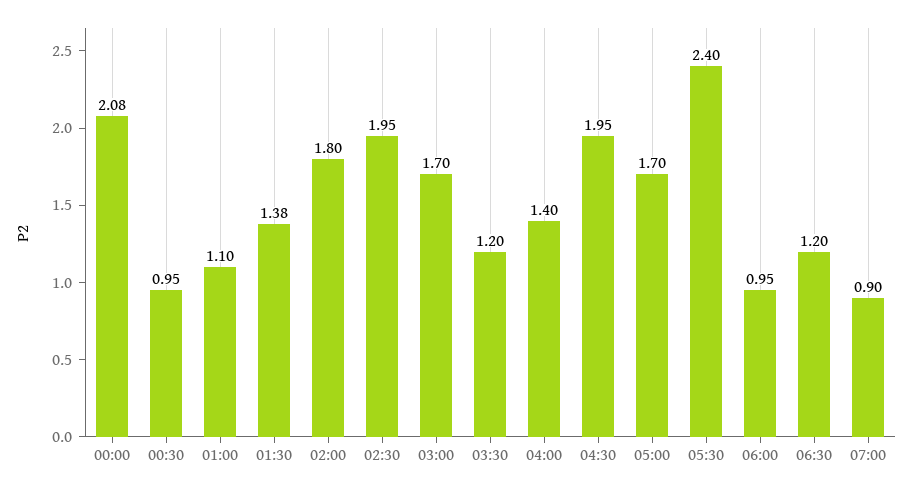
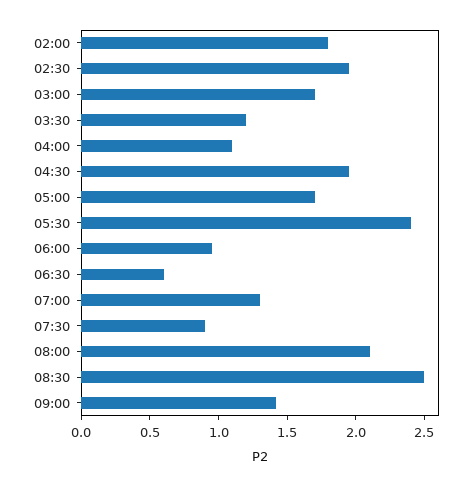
00:00: 2.08 -> none
00:30: 0.95 -> none
01:00: 1.1 -> none
01:30: 1.38 -> none
04:00: 1.4 -> 1.1
06:30: 1.2 -> 0.6
07:00: 0.9 -> 1.3
07:30: none -> 0.9
08:00: none -> 2.1
08:30: none -> 2.5
09:00: none -> 1.4

